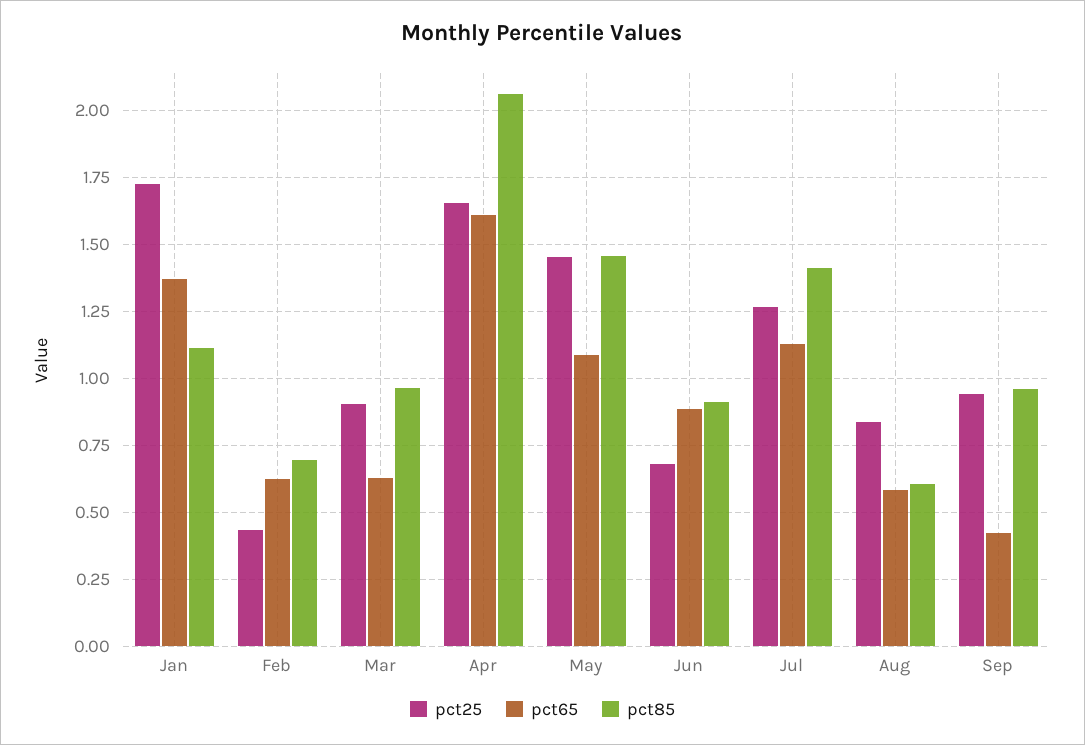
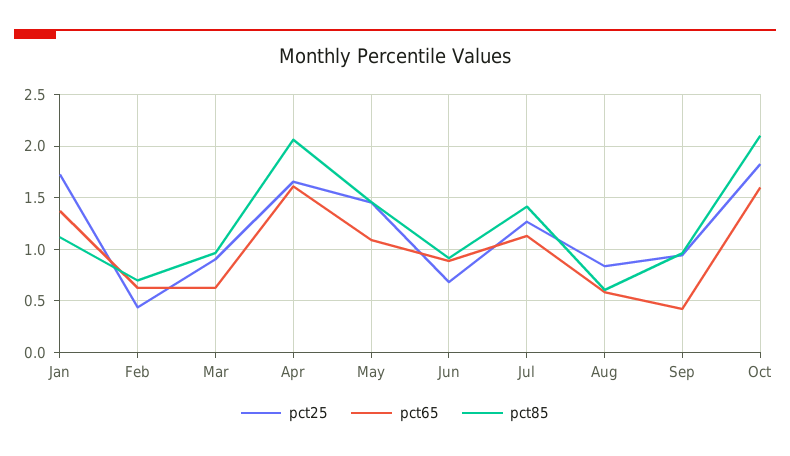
pct25, Oct: none -> 1.8
pct65, Oct: none -> 1.6
pct85, Oct: none -> 2.1

